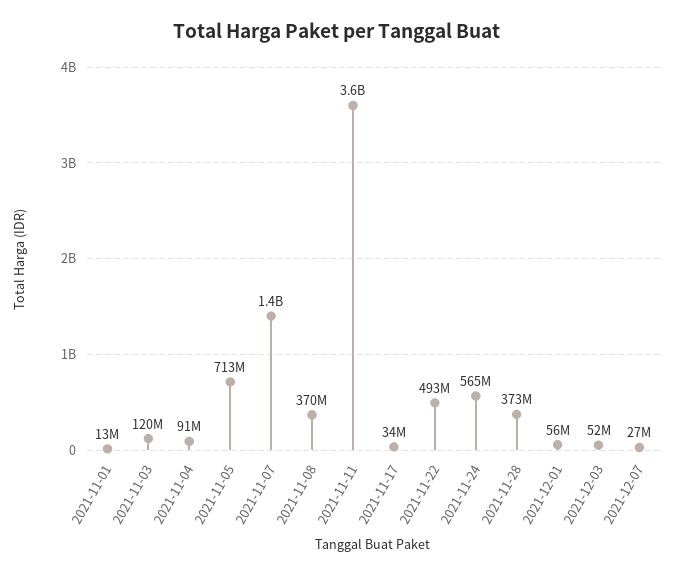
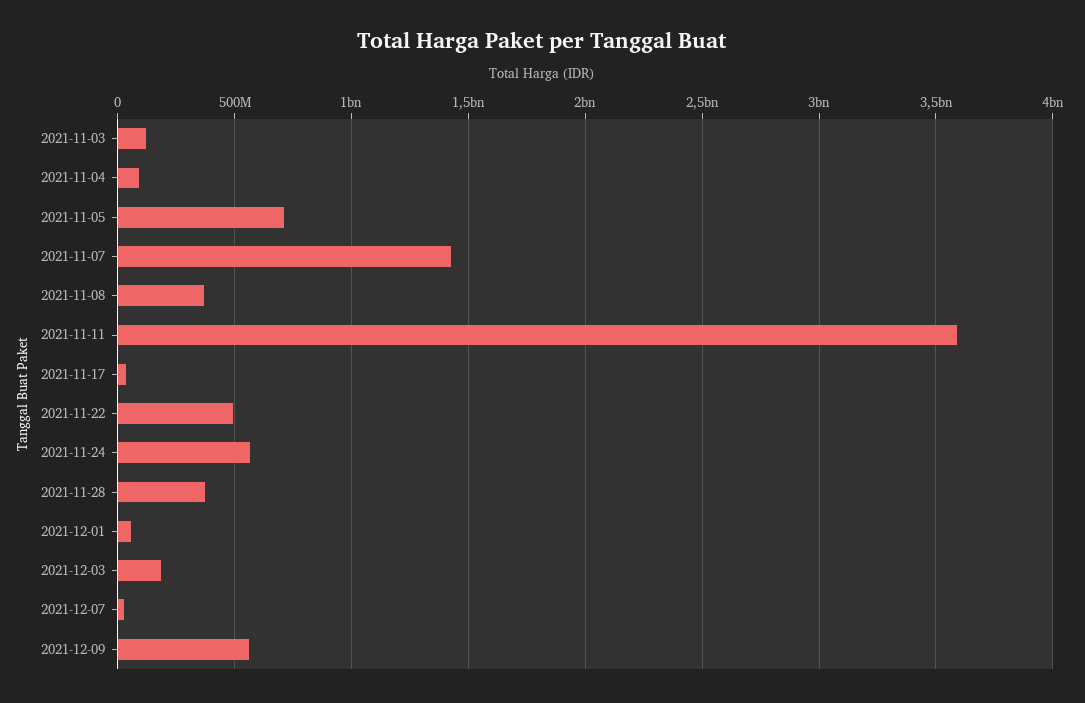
2021-11-01: 13000000 -> none
2021-12-03: 52000000 -> 200000000
2021-12-09: none -> 550000000

